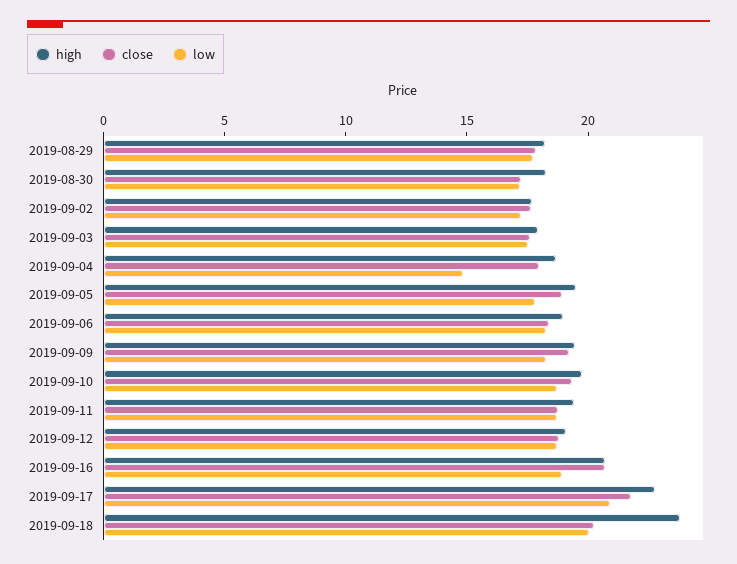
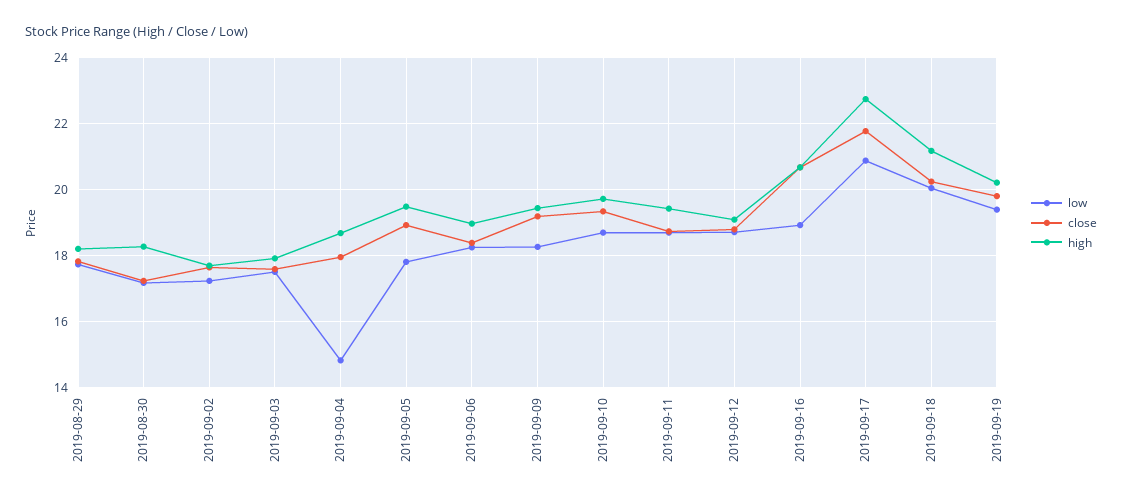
high, 2019-09-18: 24 -> 21.2
low, 2019-09-19: none -> 19.4
close, 2019-09-19: none -> 19.8
high, 2019-09-19: none -> 20.2

